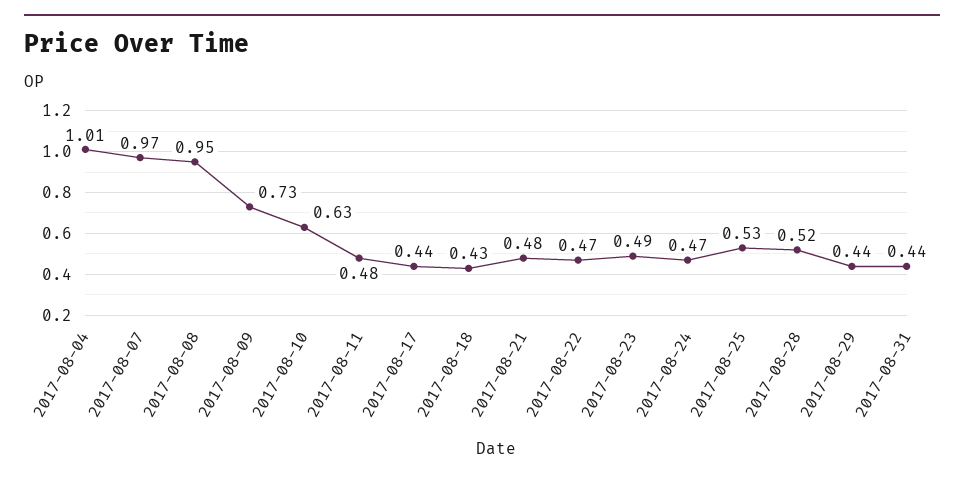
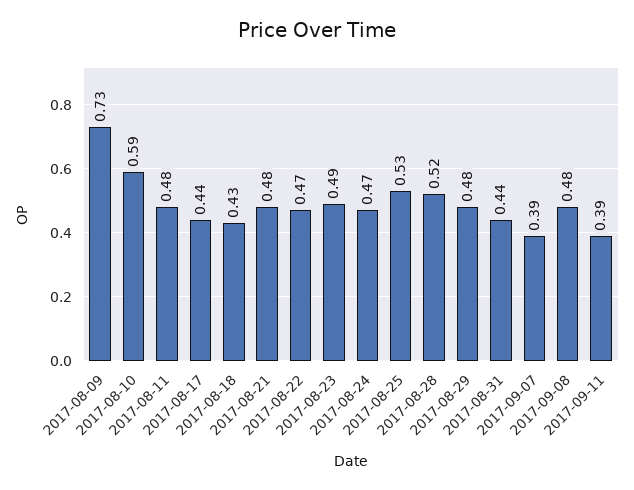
2017-08-04: 1.01 -> none
2017-08-07: 0.97 -> none
2017-08-08: 0.95 -> none
2017-08-10: 0.63 -> 0.59
2017-08-29: 0.44 -> 0.48
2017-09-07: none -> 0.39
2017-09-08: none -> 0.48
2017-09-11: none -> 0.39

